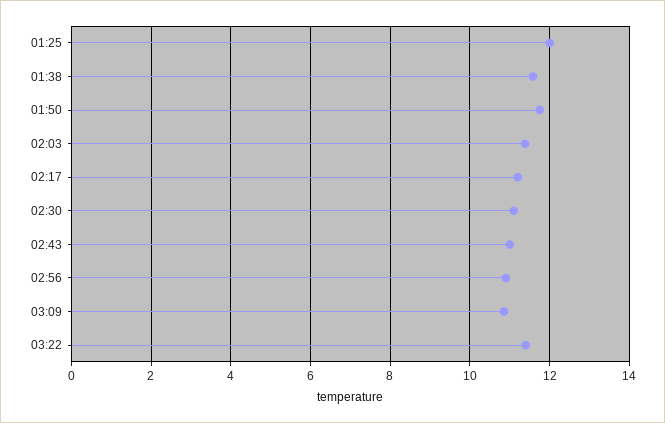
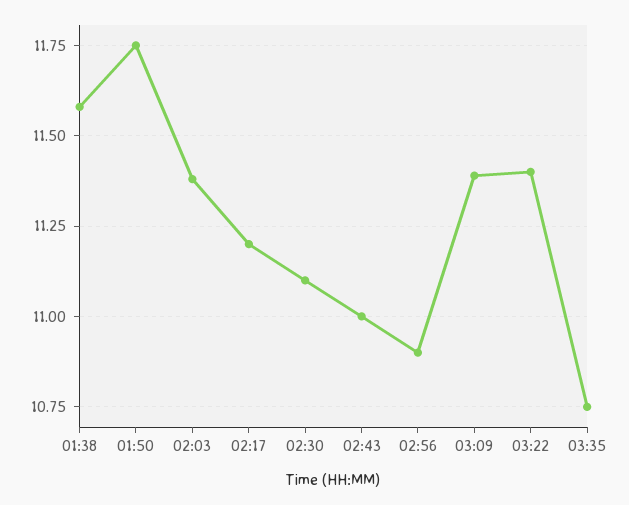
01:25: 12 -> none
03:09: 10.8 -> 11.4
03:35: none -> 10.75

